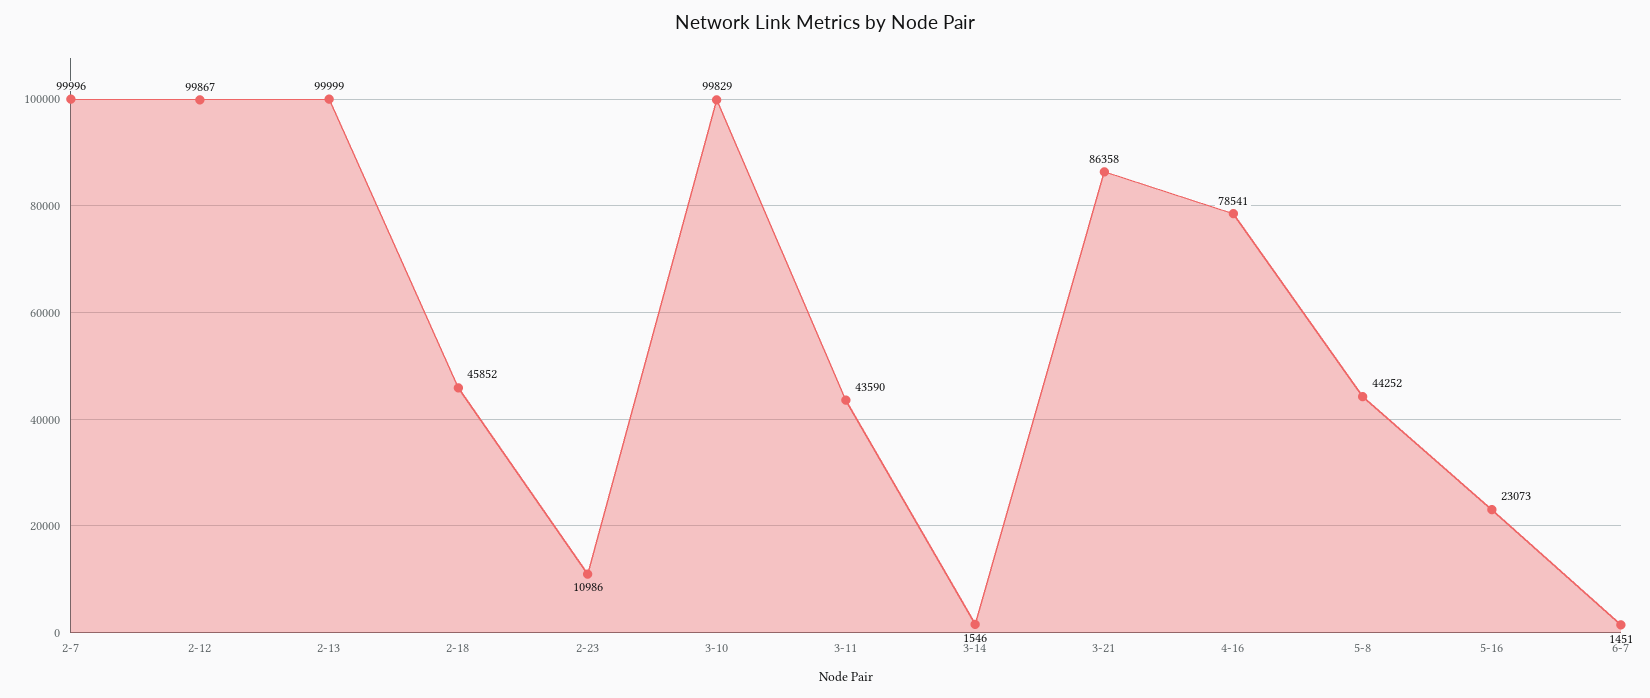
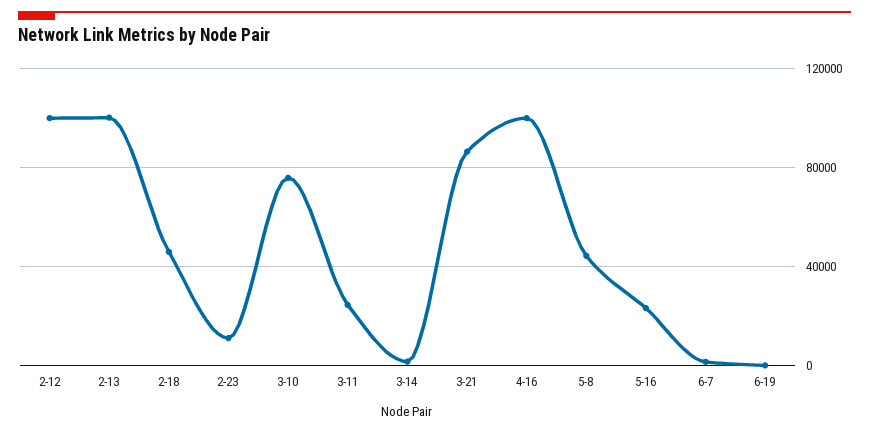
2-7: 99996 -> none
3-10: 99829 -> 75000
3-11: 43590 -> 25000
4-16: 78541 -> 100000
6-19: none -> 0

